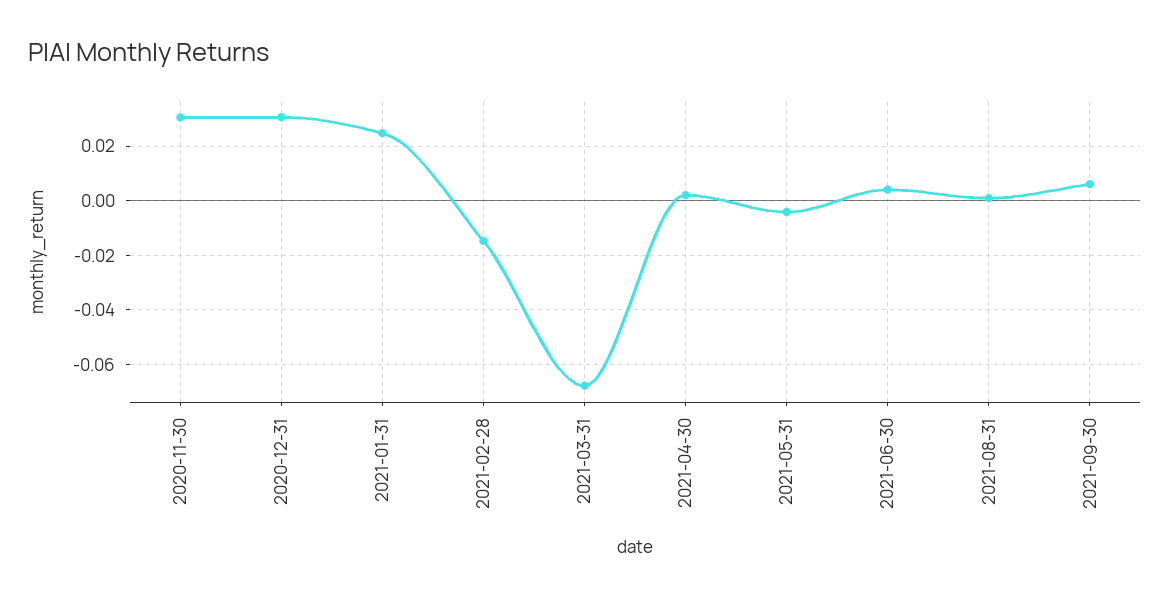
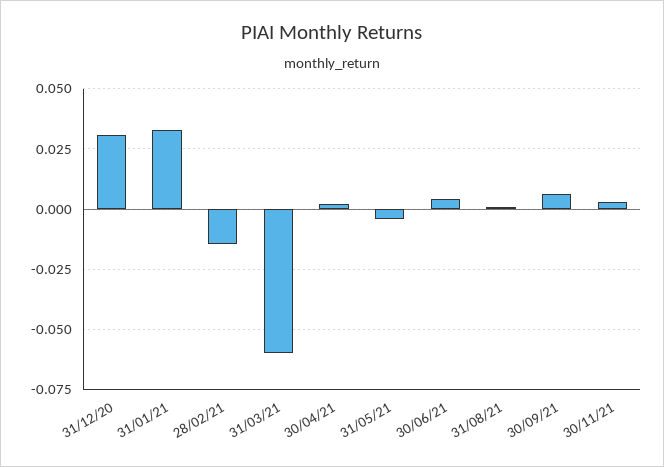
2020-11-30: 0.03 -> none
2021-01-31: 0.025 -> 0.0325
2021-03-31: -0.0675 -> -0.06
30/11/21: none -> 0.0025

